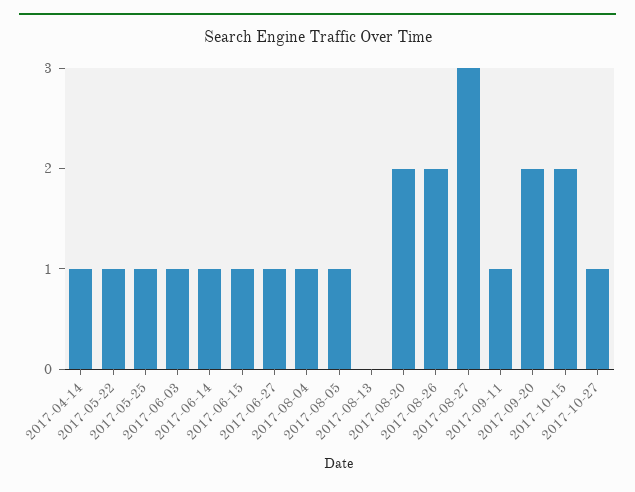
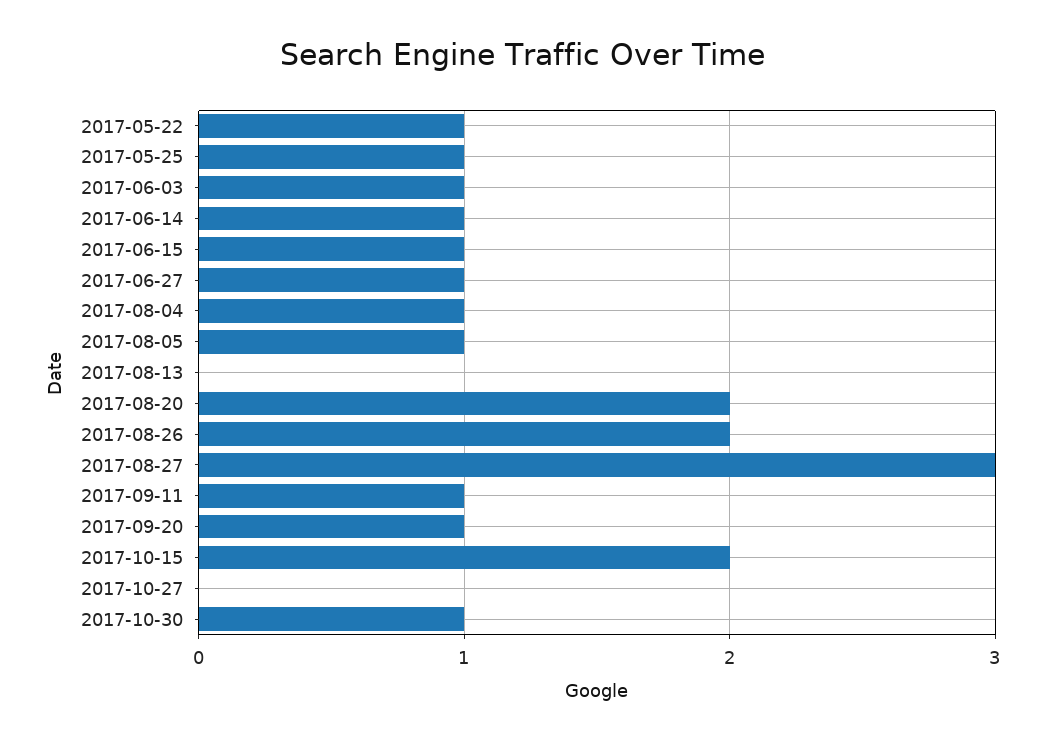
2017-04-14: 1 -> none
2017-09-20: 2 -> 1
2017-10-27: 1 -> 0
2017-10-30: none -> 1

